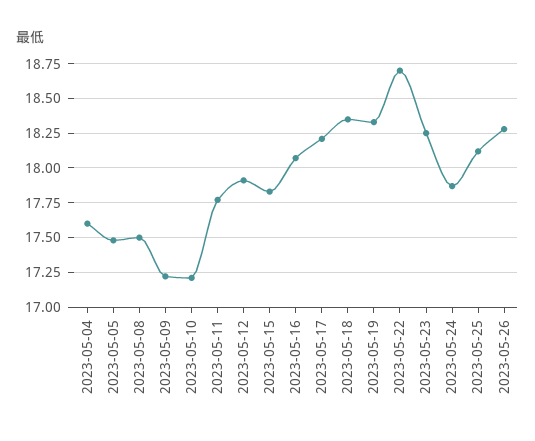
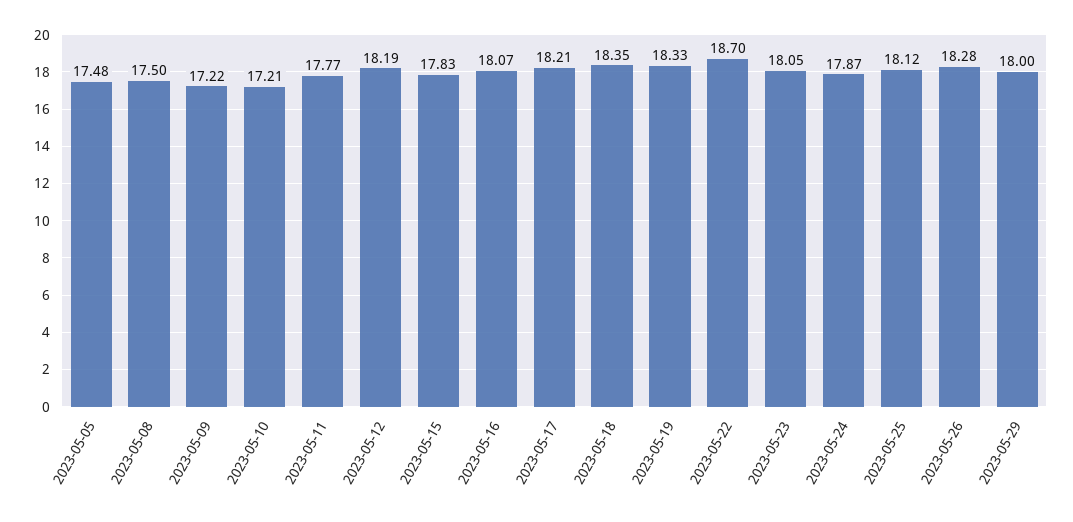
2023-05-04: 17.6 -> none
2023-05-12: 17.9 -> 18.19
2023-05-23: 18.25 -> 18.05
2023-05-29: none -> 18

